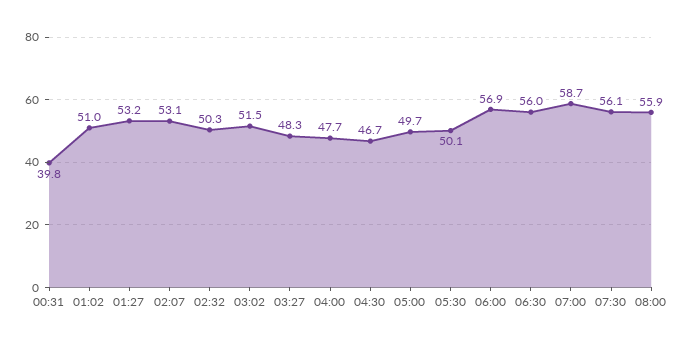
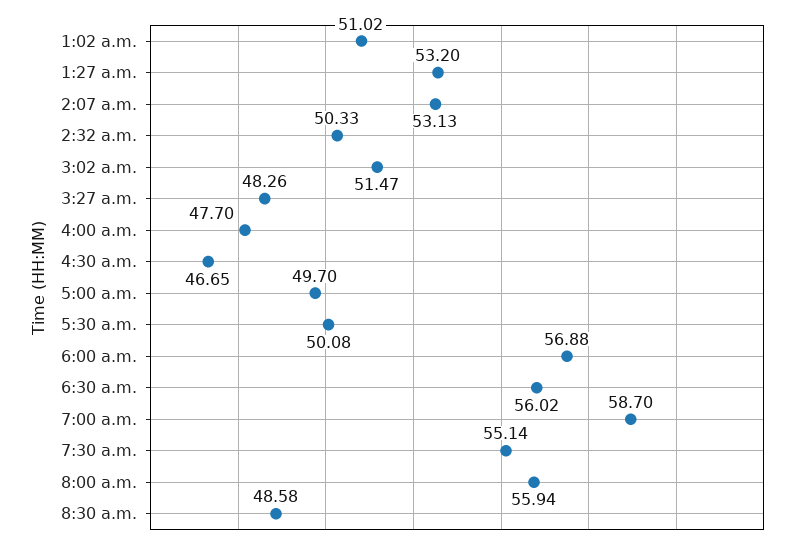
00:31: 39.8 -> none
07:30: 56.1 -> 55.14
8:30 a.m.: none -> 48.58

